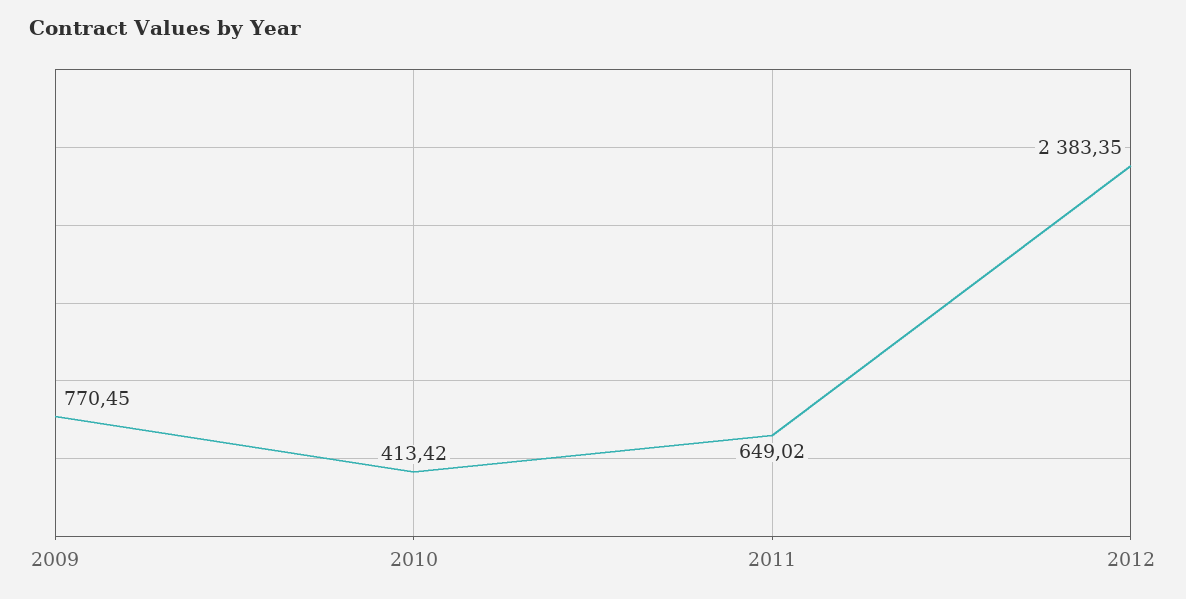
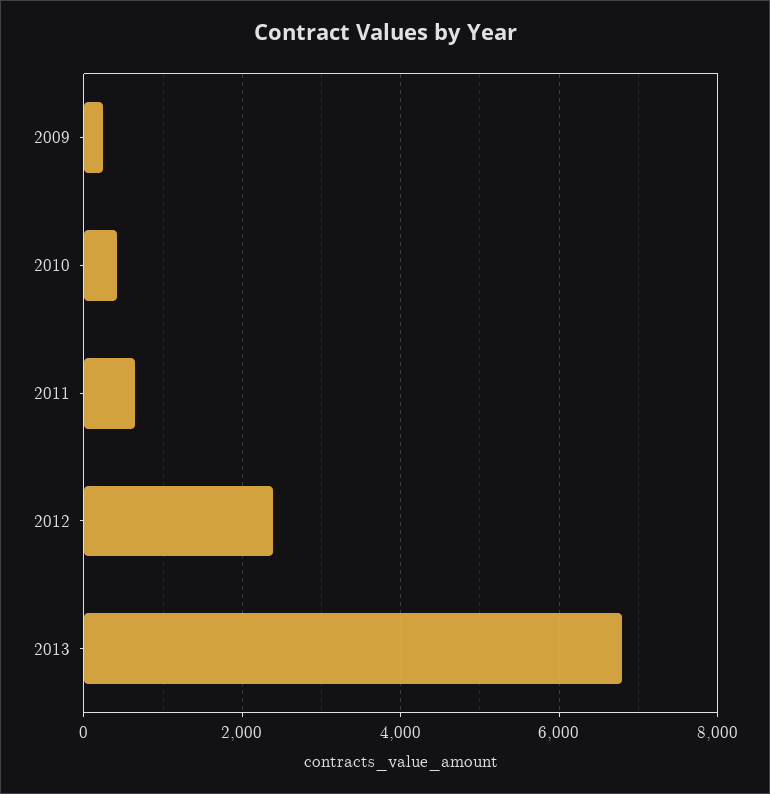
2009: 770.45 -> 200
2013: none -> 6800

